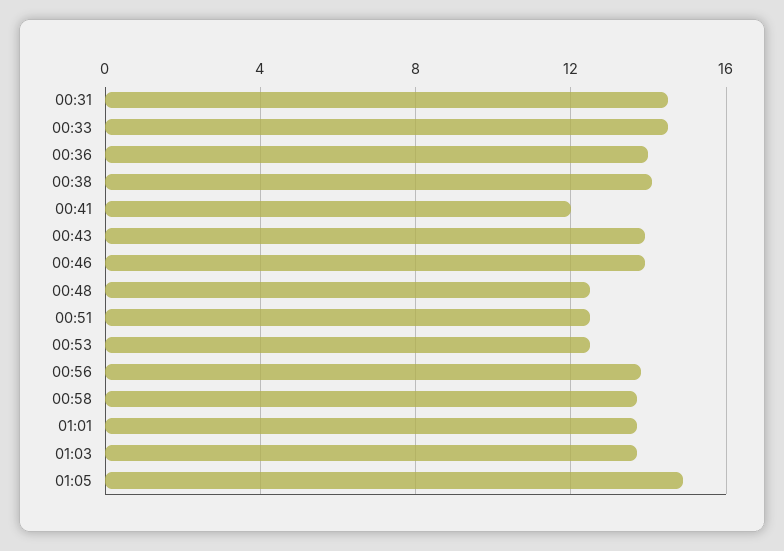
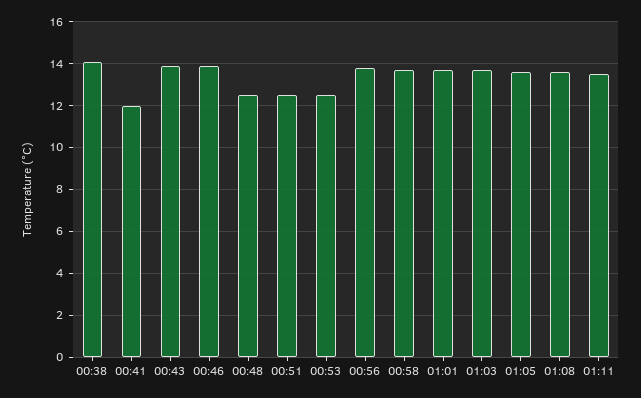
00:31: 14.5 -> none
00:33: 14.5 -> none
00:36: 14 -> none
01:05: 15 -> 13.5
01:08: none -> 13.5
01:11: none -> 13.5

